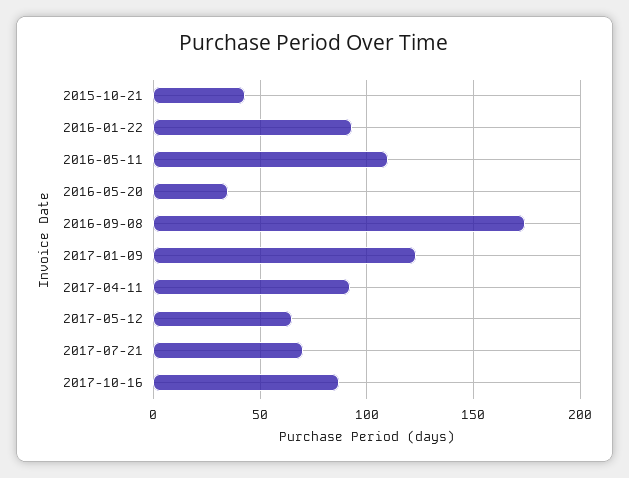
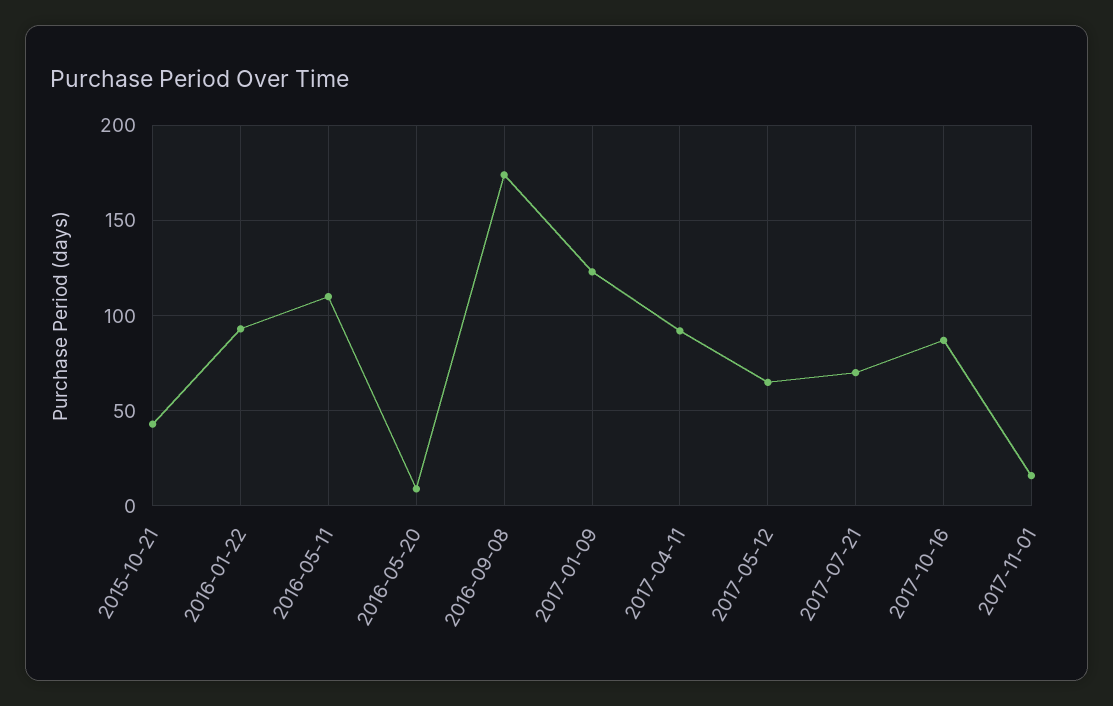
2016-05-20: 35 -> 10
2017-11-01: none -> 15

